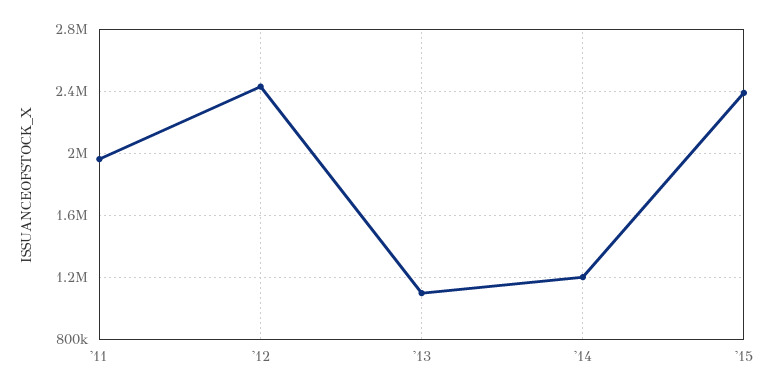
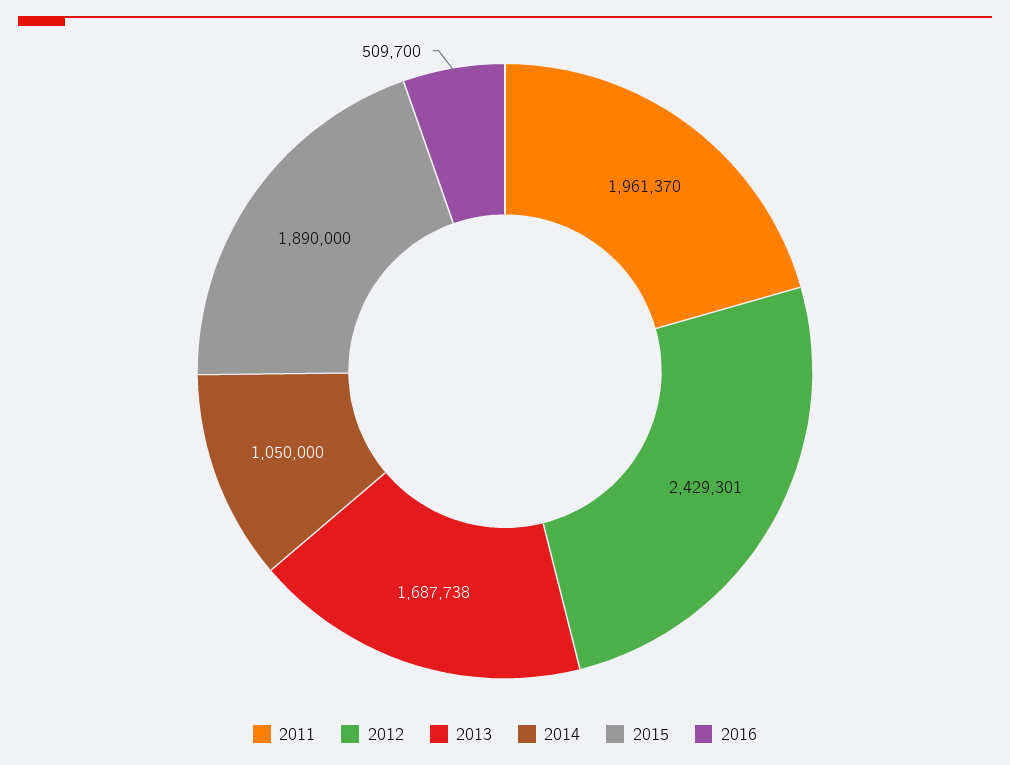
'13: 1100000 -> 1687738
'14: 1200000 -> 1050000
'15: 2400000 -> 1890000
2016: none -> 509700

